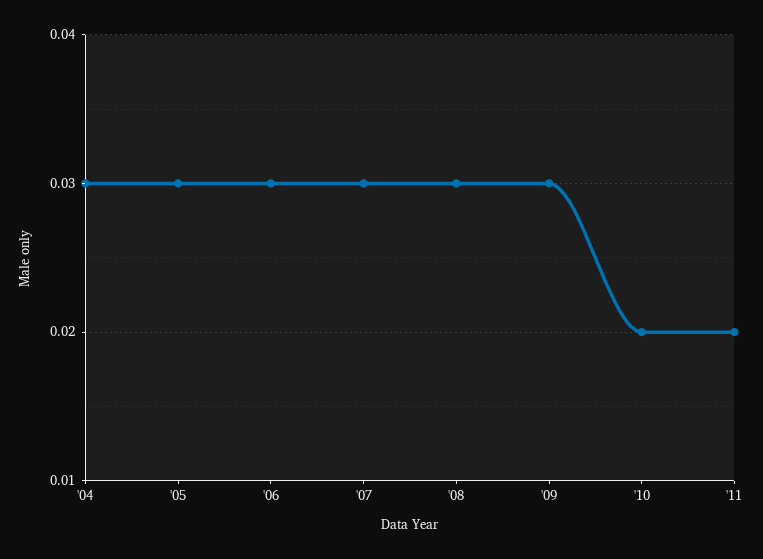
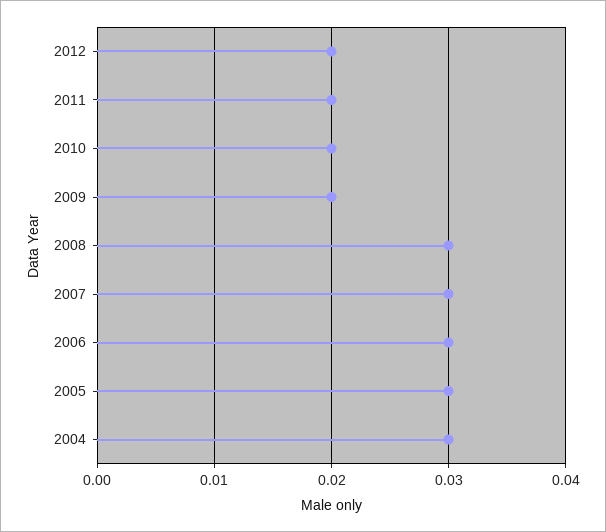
'09: 0.03 -> 0.02
2012: none -> 0.02

